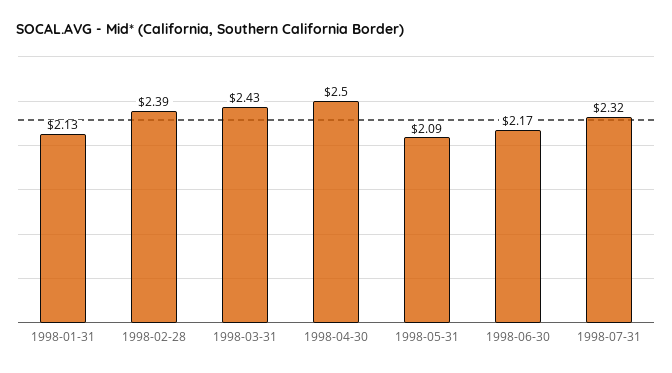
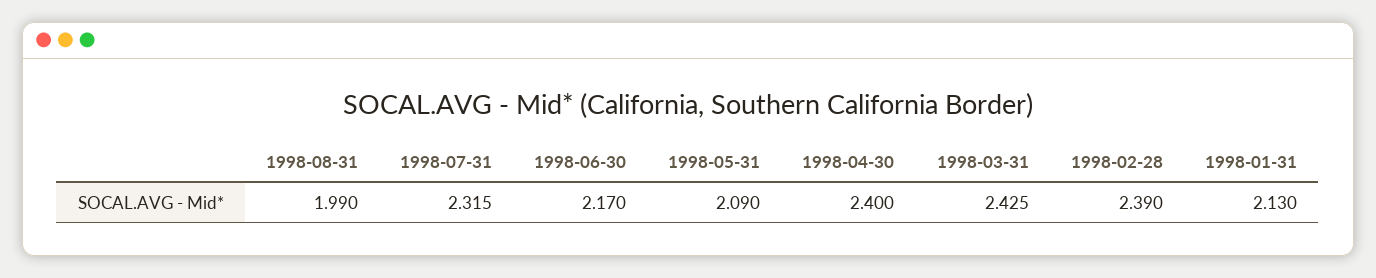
1998-04-30: 2.5 -> 2.4
1998-08-31: none -> 1.99

